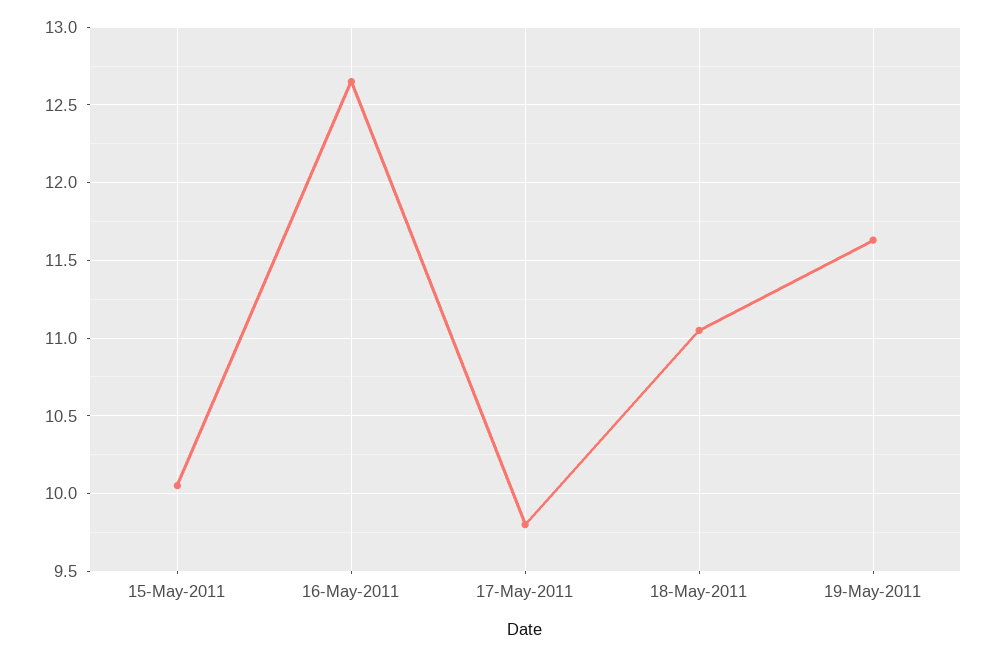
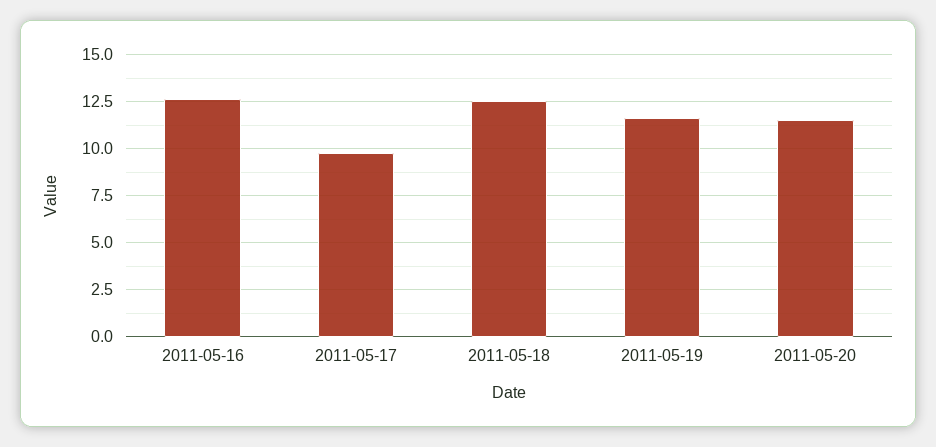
15-May-2011: 10.05 -> none
18-May-2011: 11.05 -> 12.5
2011-05-20: none -> 11.5

